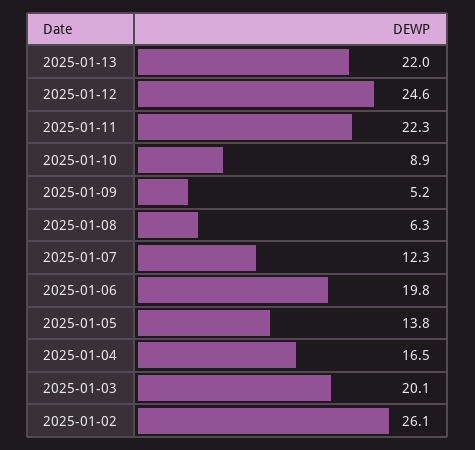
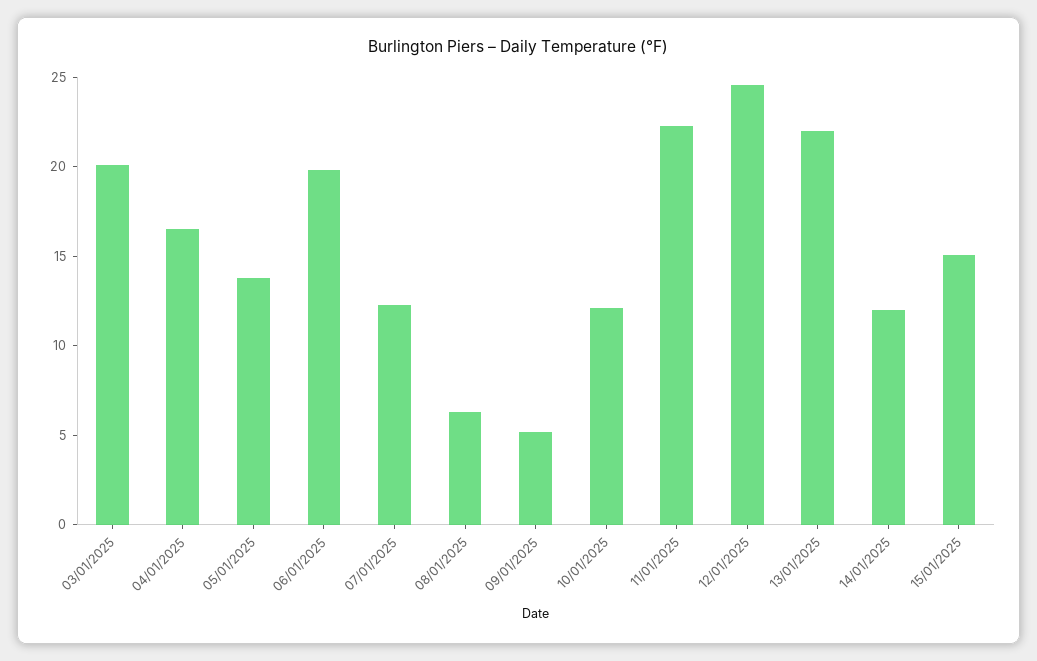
2025-01-10: 8.9 -> 12
2025-01-02: 26.1 -> none
14/01/2025: none -> 12
15/01/2025: none -> 15

